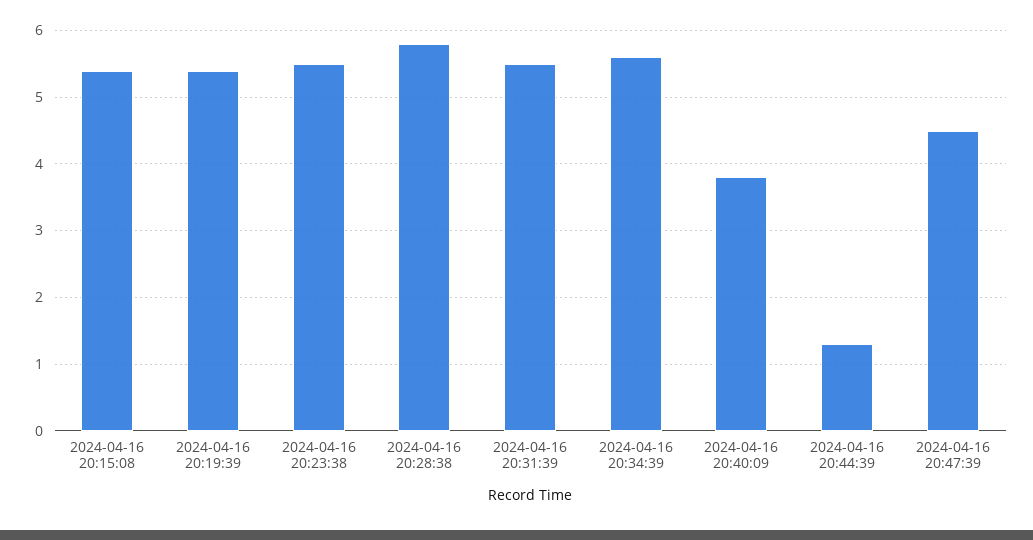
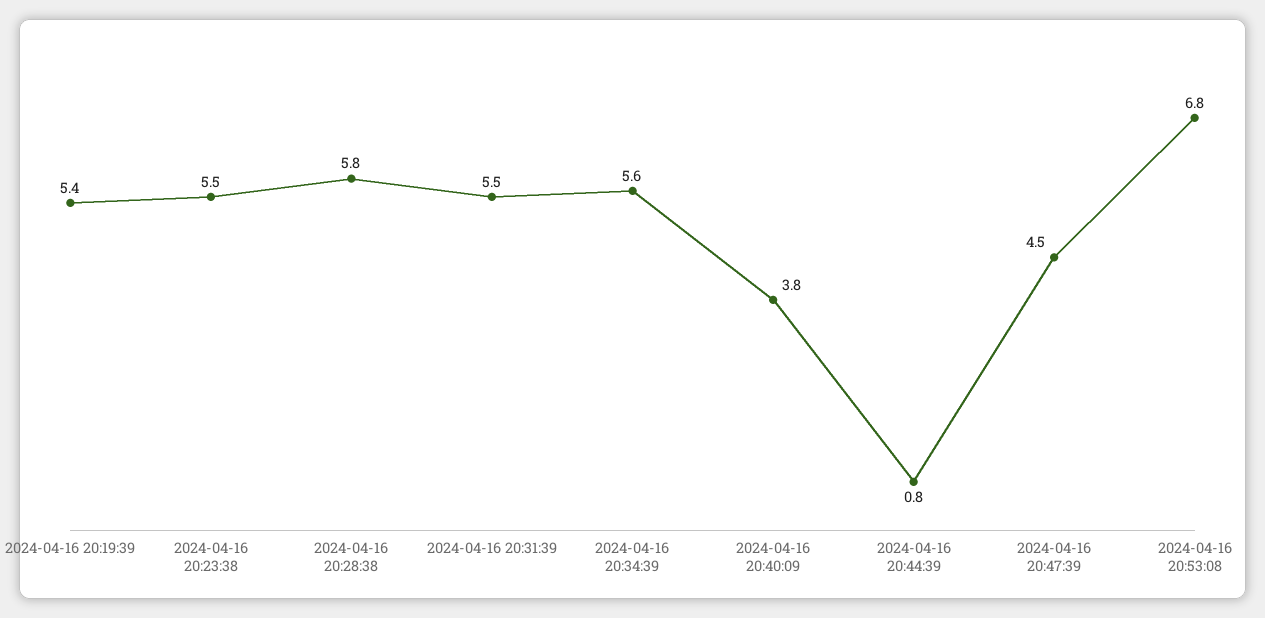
2024-04-16 20:15:08: 5.4 -> none
2024-04-16 20:44:39: 1.3 -> 0.8
2024-04-16 20:53:08: none -> 6.8

